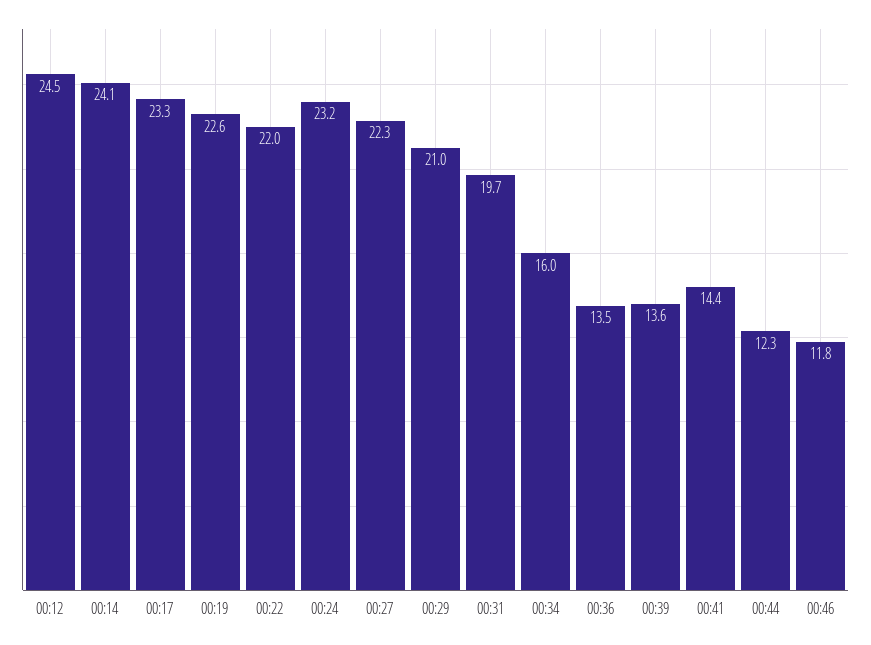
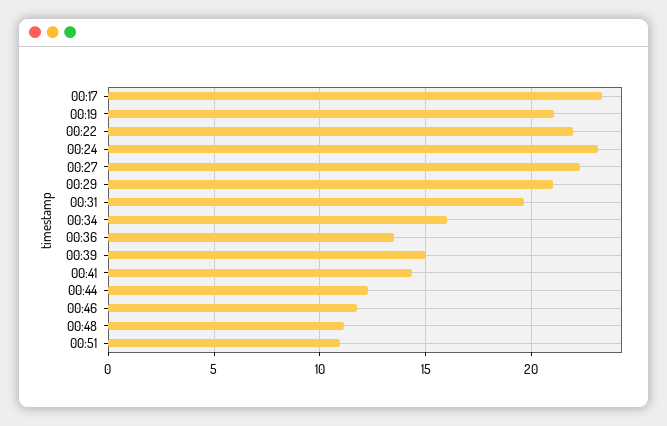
00:12: 24.5 -> none
00:14: 24.1 -> none
00:19: 22.6 -> 21
00:39: 13.6 -> 15
00:48: none -> 11
00:51: none -> 11

